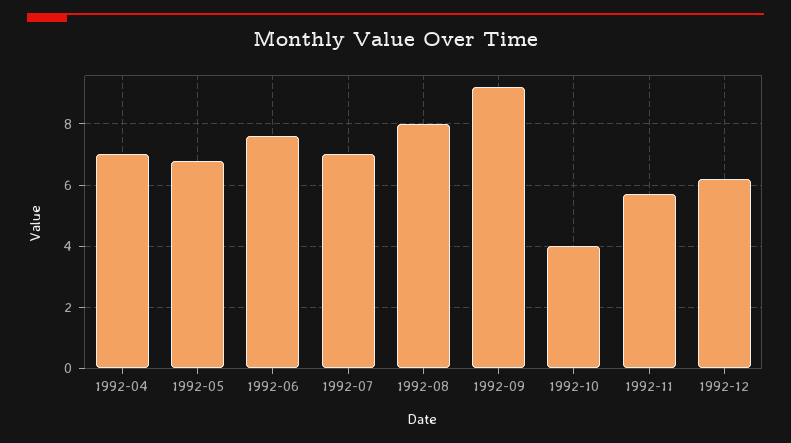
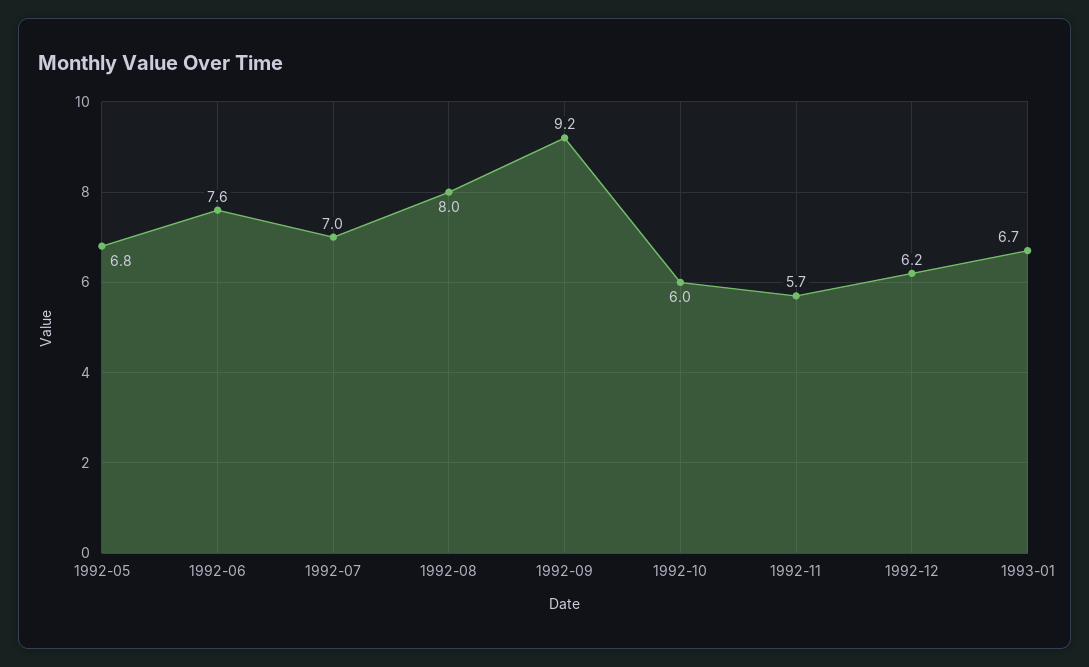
1992-04: 7 -> none
1992-10: 4 -> 6
1993-01: none -> 6.7

